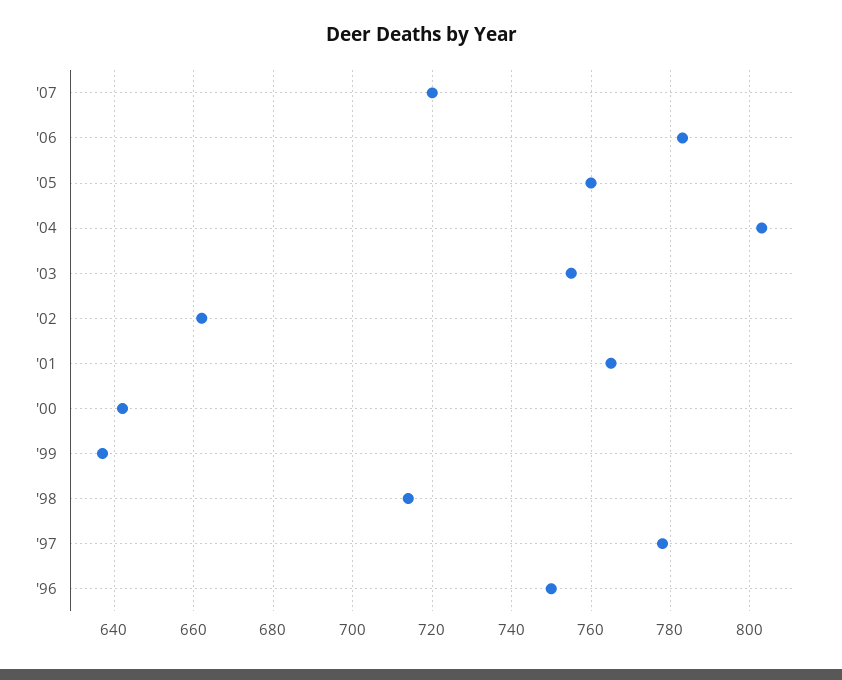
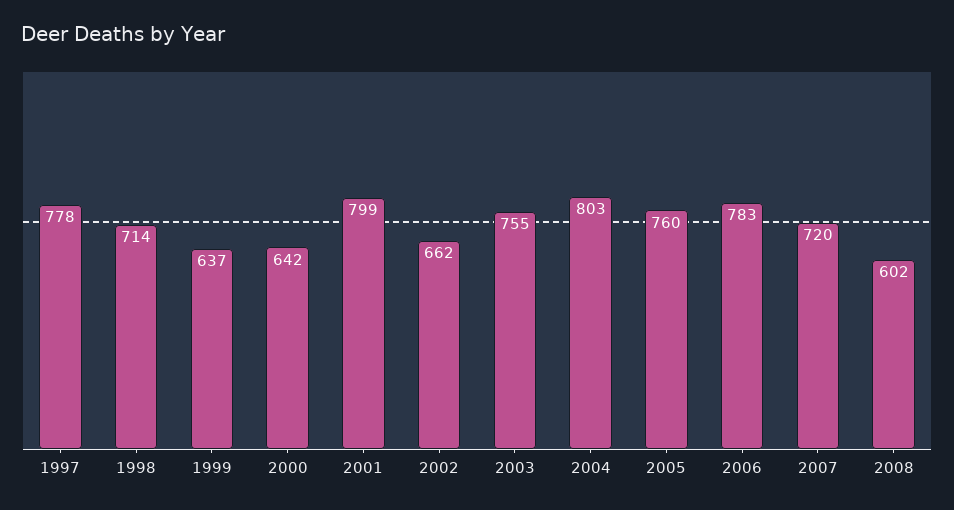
'01: 765 -> 799
'96: 750 -> none
2008: none -> 602

